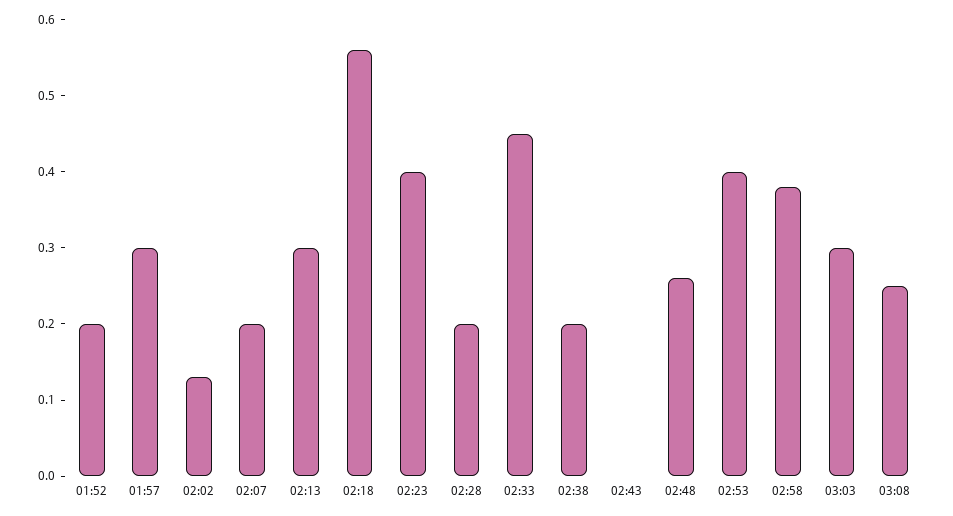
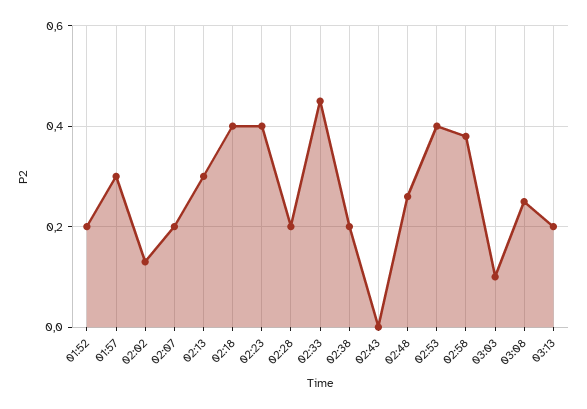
02:18: 0.55 -> 0.4
03:03: 0.3 -> 0.1
03:13: none -> 0.2

